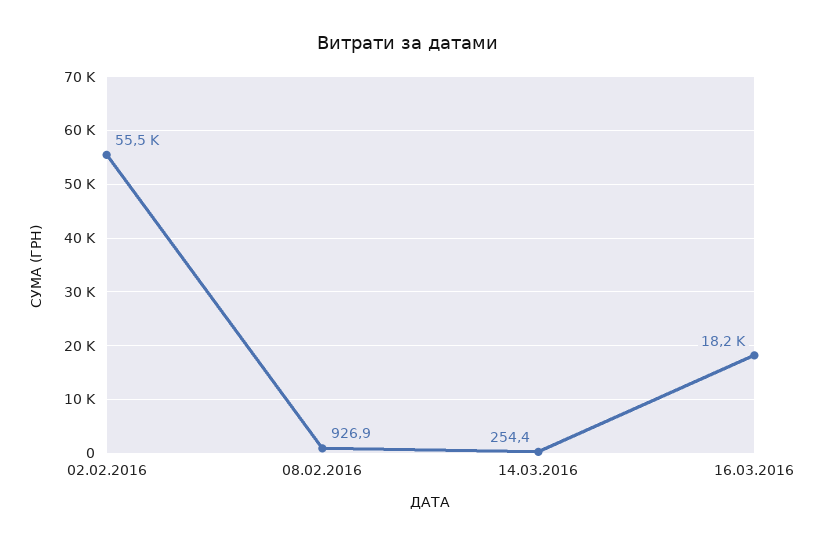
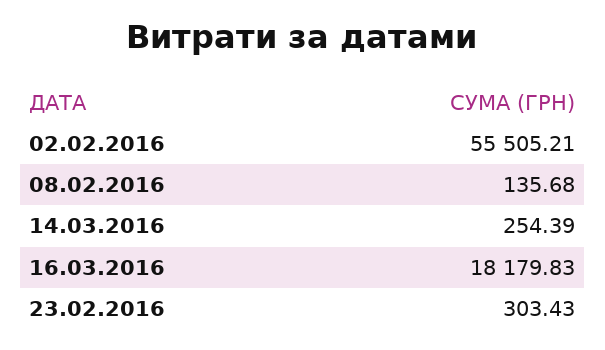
08.02.2016: 926.9 -> 135.68
23.02.2016: none -> 303.43

